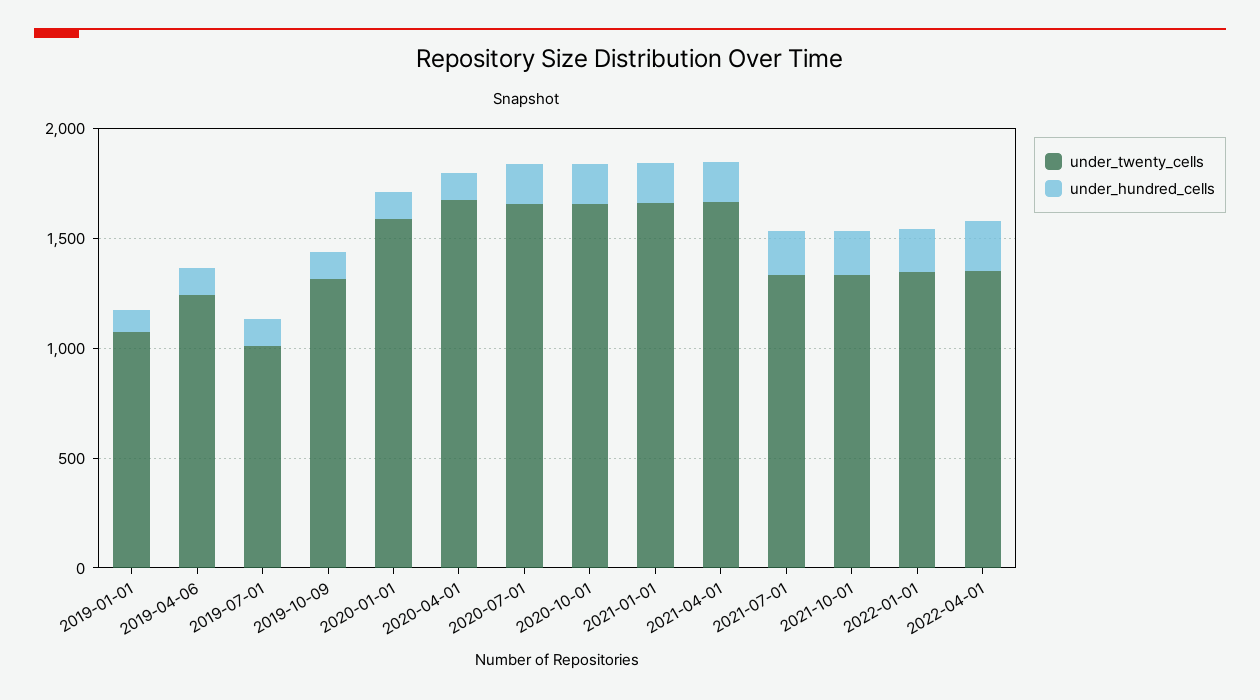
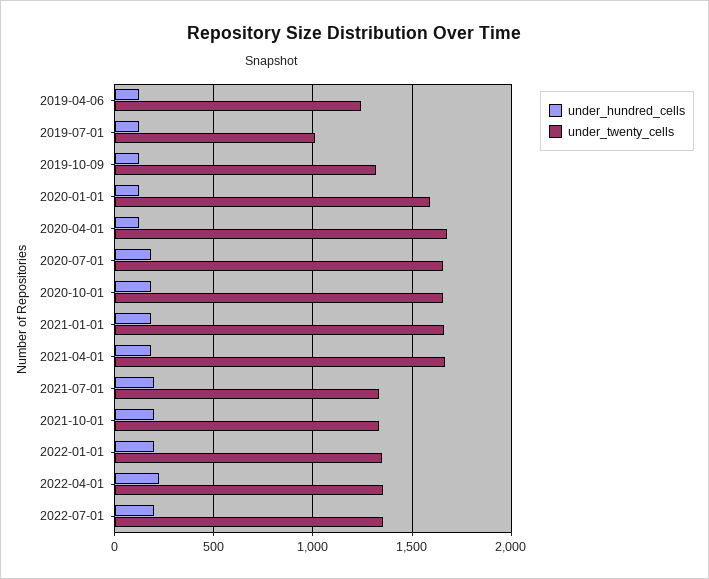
under_twenty_cells, 2019-01-01: 1100 -> none
under_hundred_cells, 2019-01-01: 100 -> none
under_hundred_cells, 2022-07-01: none -> 200
under_twenty_cells, 2022-07-01: none -> 1350

